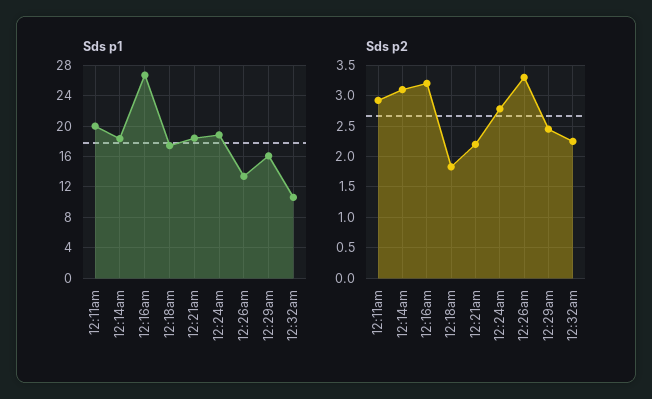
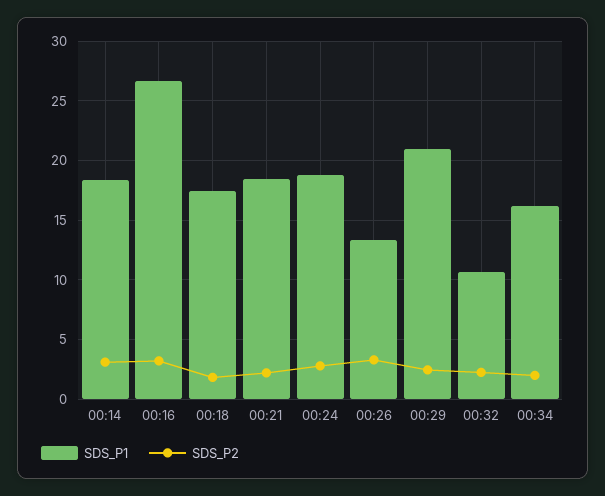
Sds p1, 12:11am: 20 -> none
Sds p1, 12:29am: 16 -> 21
Sds p2, 12:11am: 2.9 -> none
Sds p1, 00:34: none -> 16
Sds p2, 00:34: none -> 2

